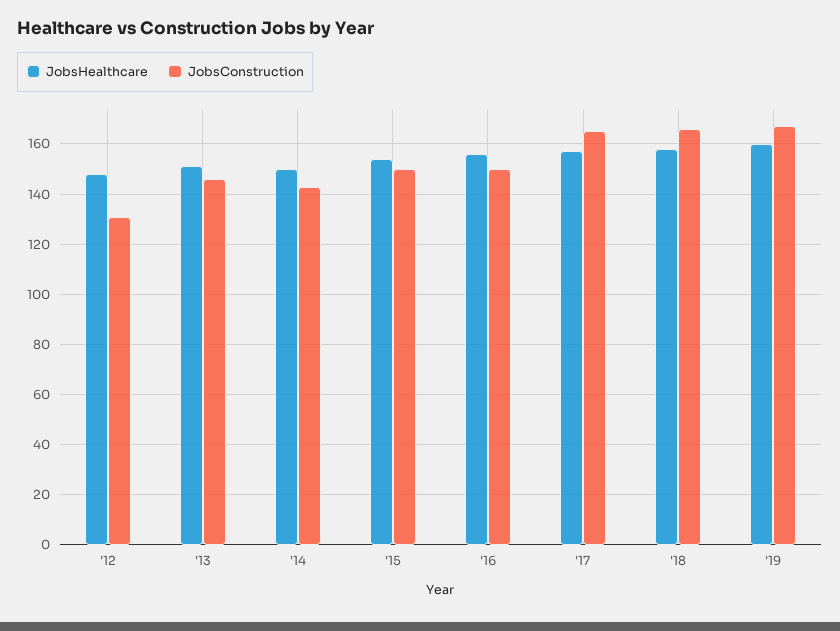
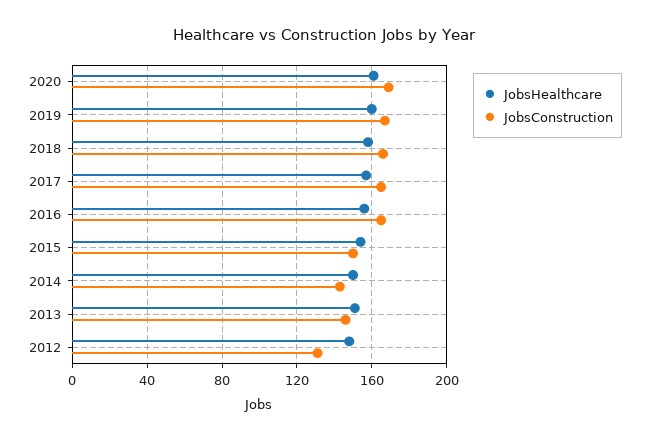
JobsConstruction, '16: 150 -> 165
JobsHealthcare, 2020: none -> 160
JobsConstruction, 2020: none -> 170

